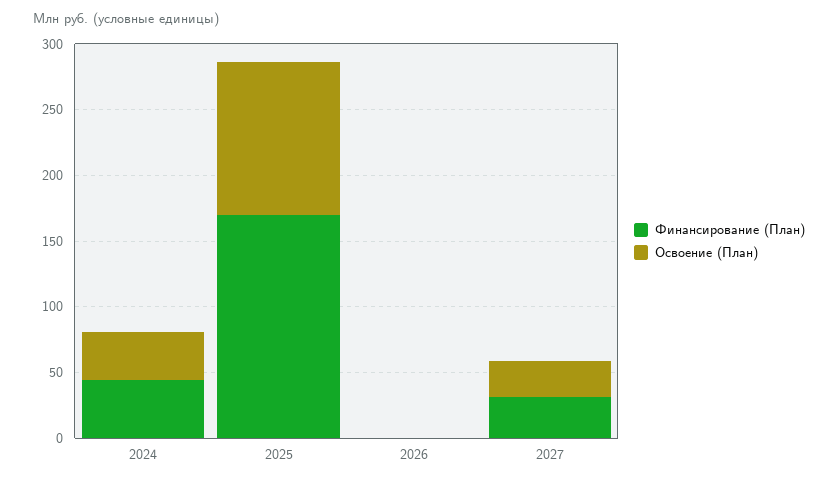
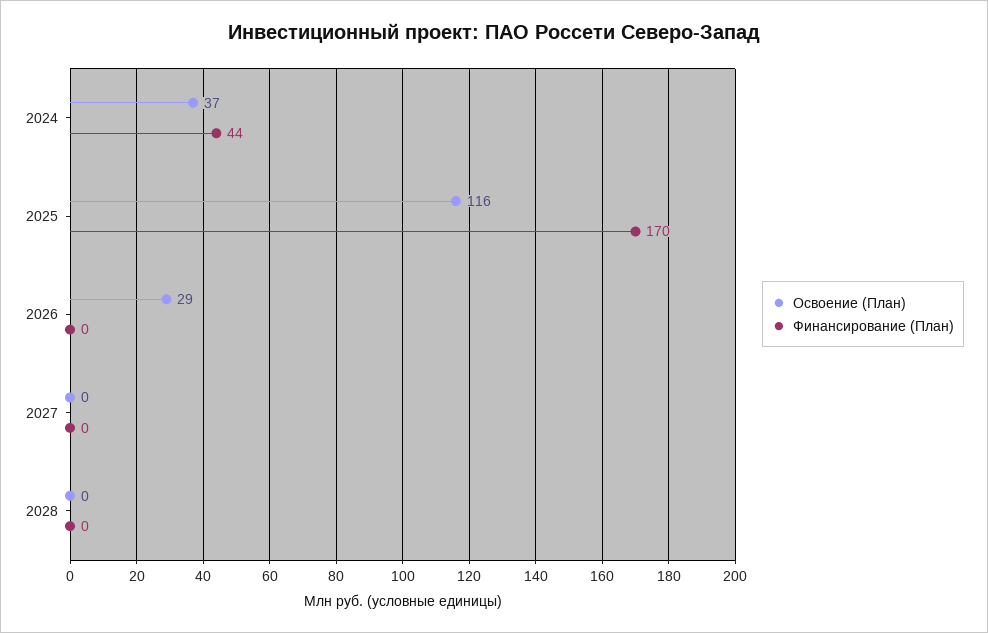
Освоение (План), 2026: 0 -> 29
Финансирование (План), 2027: 30 -> 0
Освоение (План), 2027: 30 -> 0
Освоение (План), 2028: none -> 0
Финансирование (План), 2028: none -> 0

